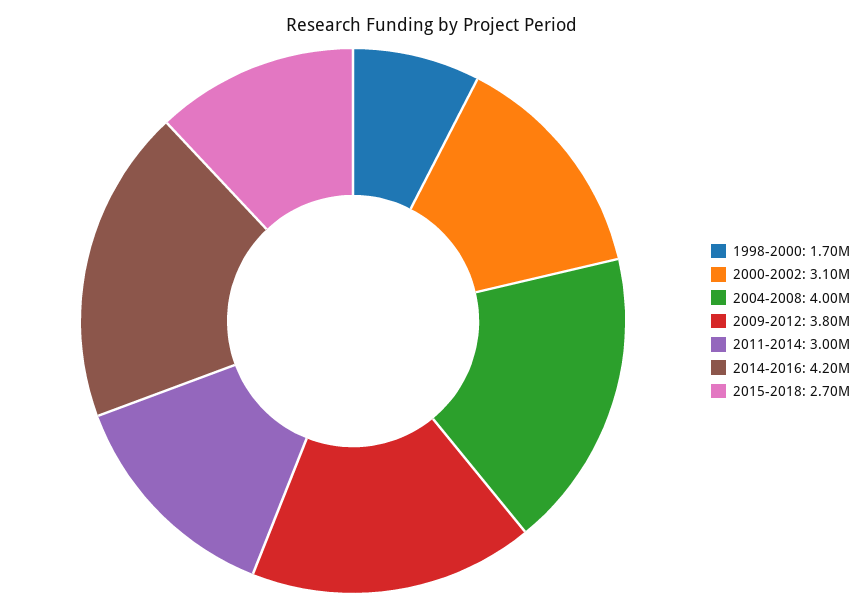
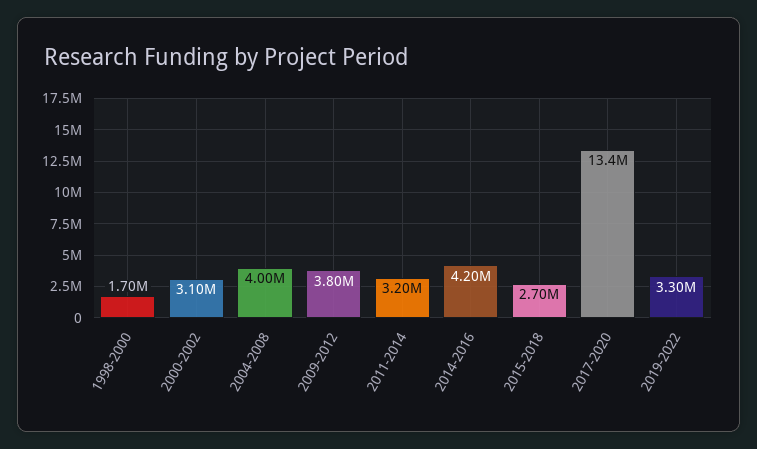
2011-2014: 3000000 -> 3200000
2017-2020: none -> 13400000
2019-2022: none -> 3300000

